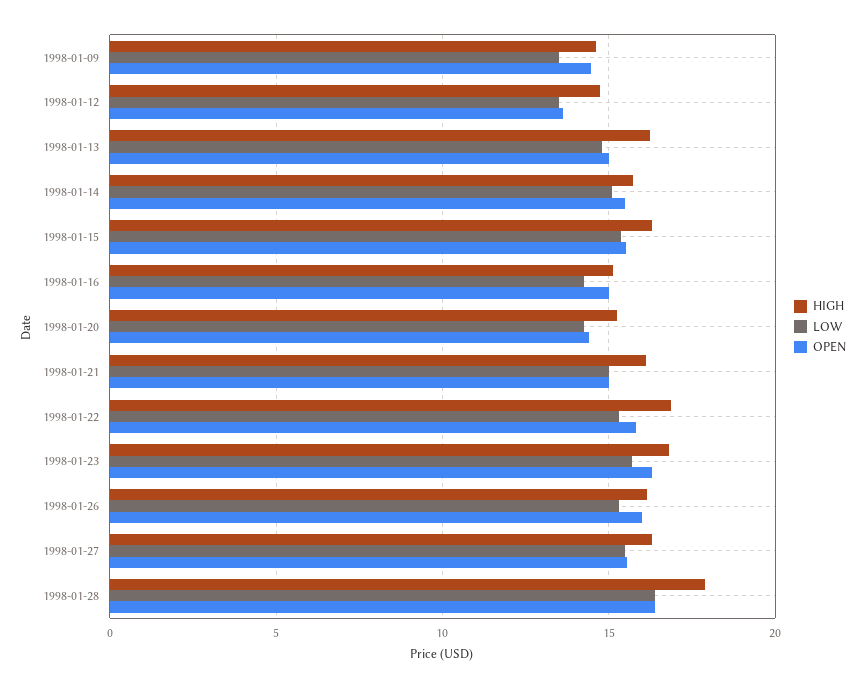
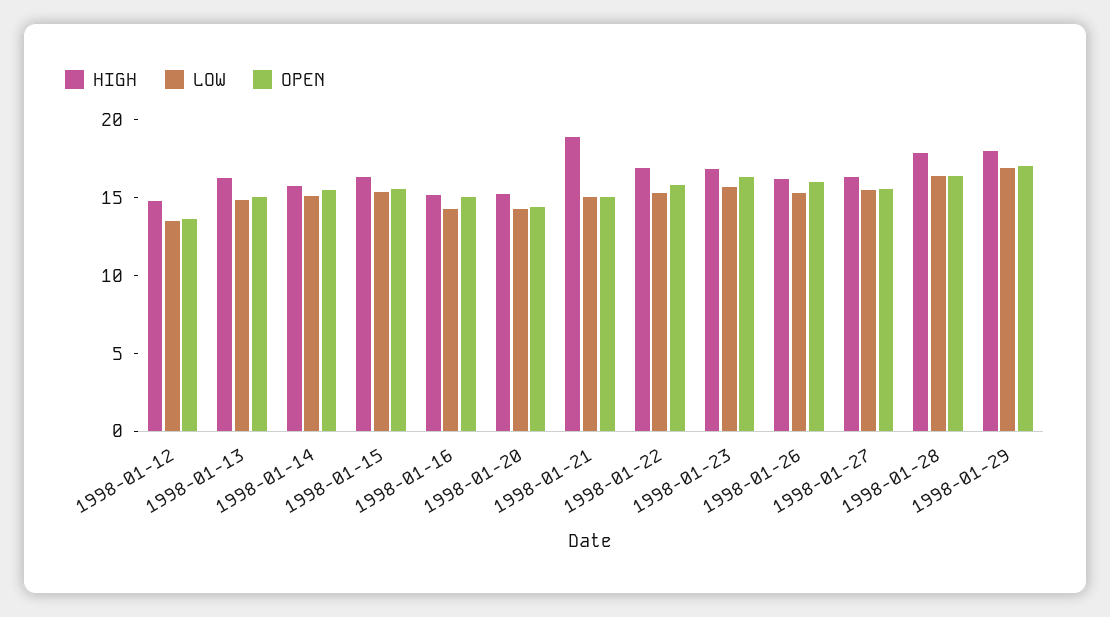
HIGH, 1998-01-09: 14.5 -> none
LOW, 1998-01-09: 13.5 -> none
OPEN, 1998-01-09: 14.5 -> none
HIGH, 1998-01-21: 16 -> 19
HIGH, 1998-01-29: none -> 18
LOW, 1998-01-29: none -> 17
OPEN, 1998-01-29: none -> 17

